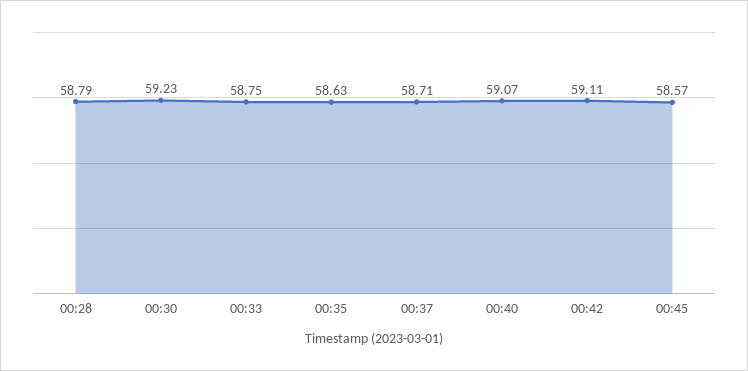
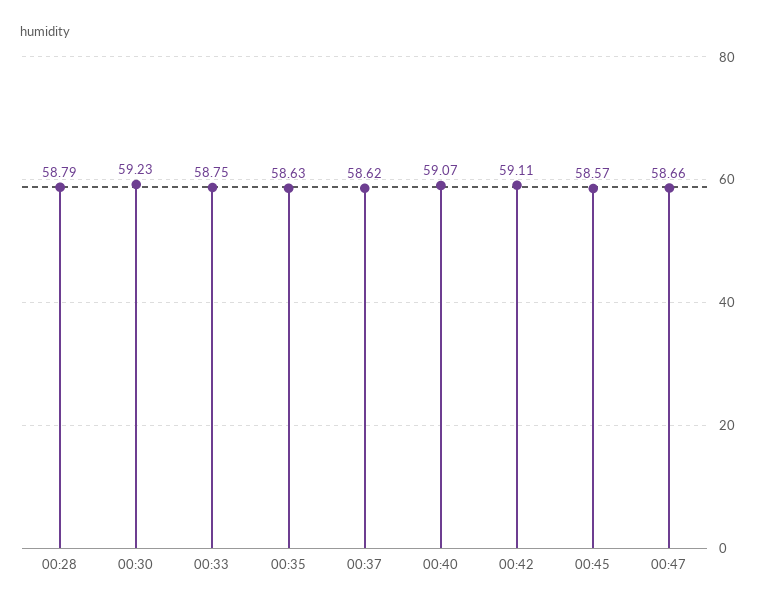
00:37: 58.71 -> 58.62
00:47: none -> 58.66

